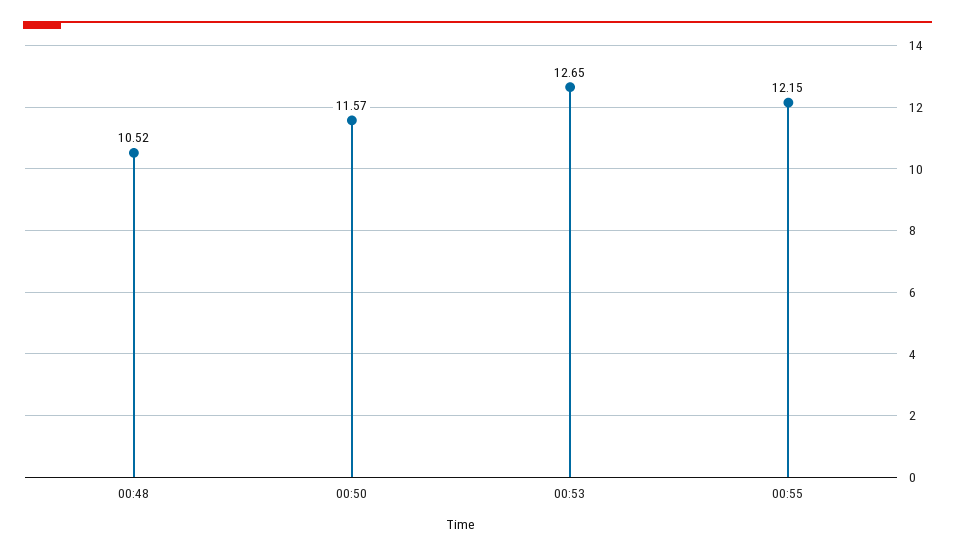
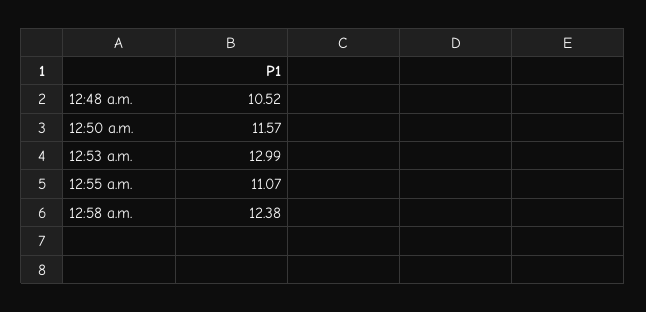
00:53: 12.65 -> 12.99
00:55: 12.15 -> 11.07
12:58 a.m.: none -> 12.38

